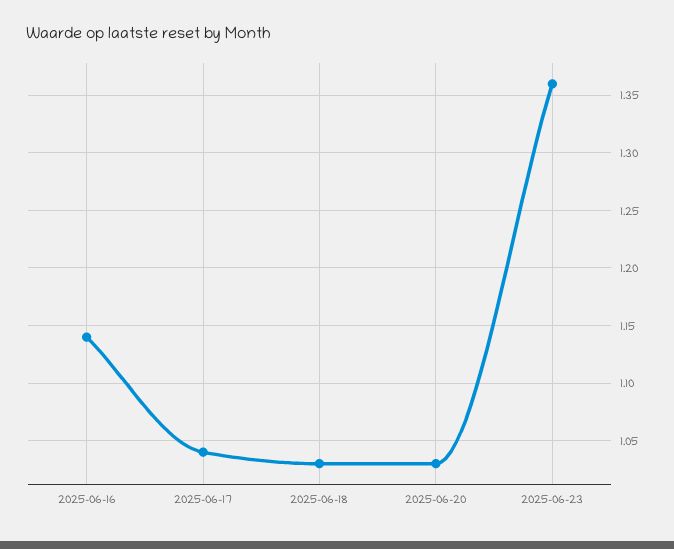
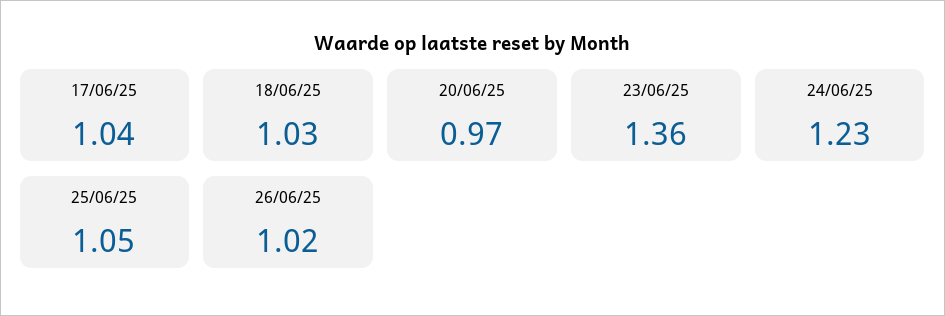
2025-06-16: 1.14 -> none
2025-06-20: 1.03 -> 0.97
24/06/25: none -> 1.23
25/06/25: none -> 1.05
26/06/25: none -> 1.02

